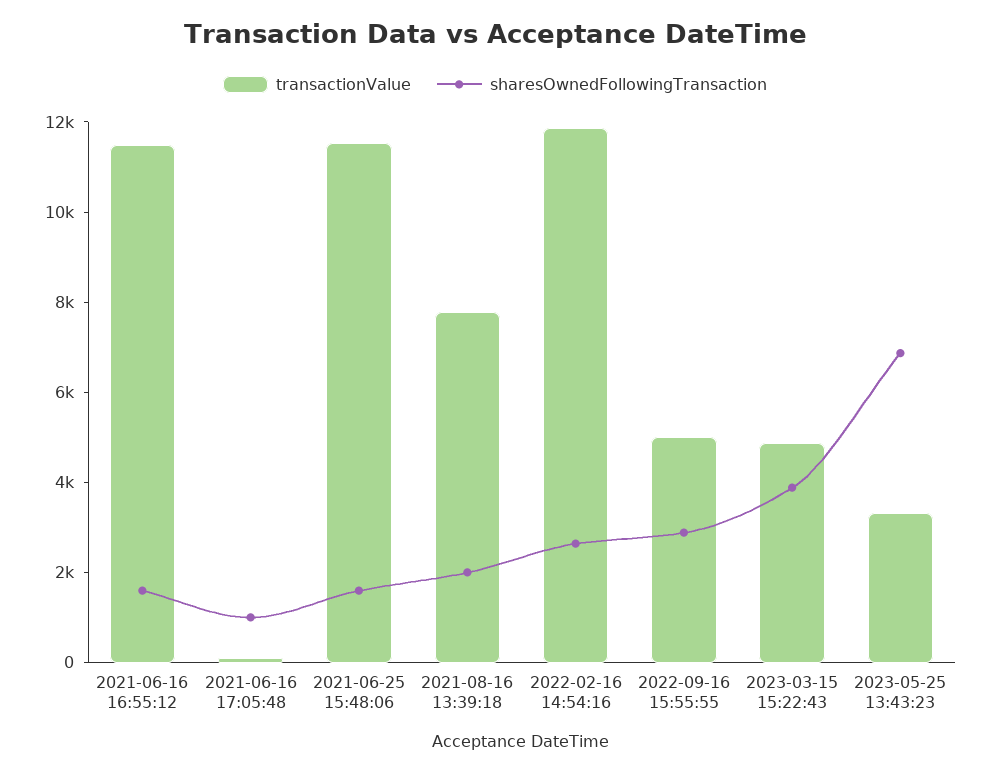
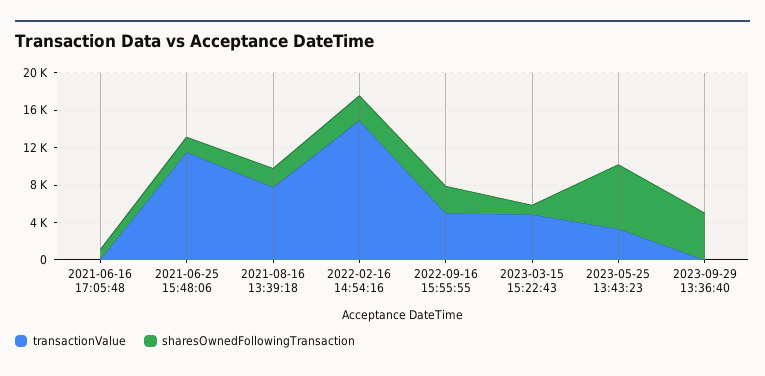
transactionValue, 2021-06-16 16:55:12: 11500 -> none
sharesOwnedFollowingTransaction, 2021-06-16 16:55:12: 1500 -> none
transactionValue, 2022-02-16 14:54:16: 12000 -> 15000
sharesOwnedFollowingTransaction, 2023-03-15 15:22:43: 4000 -> 1000
transactionValue, 2023-09-29 13:36:40: none -> 0
sharesOwnedFollowingTransaction, 2023-09-29 13:36:40: none -> 5000

